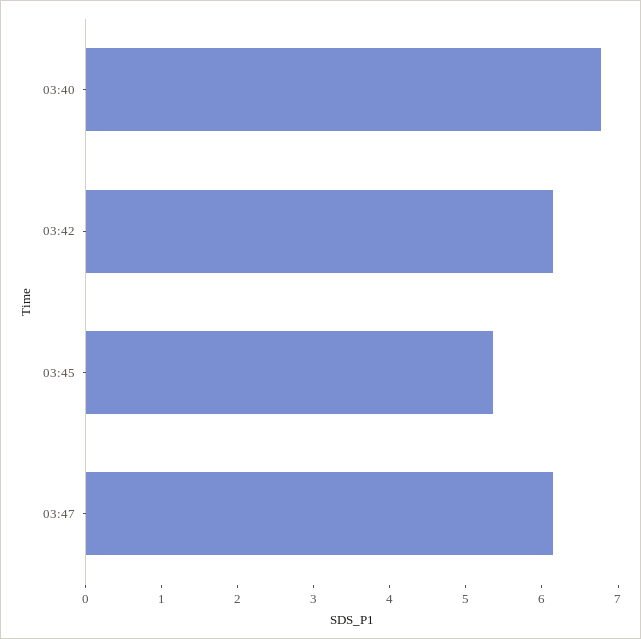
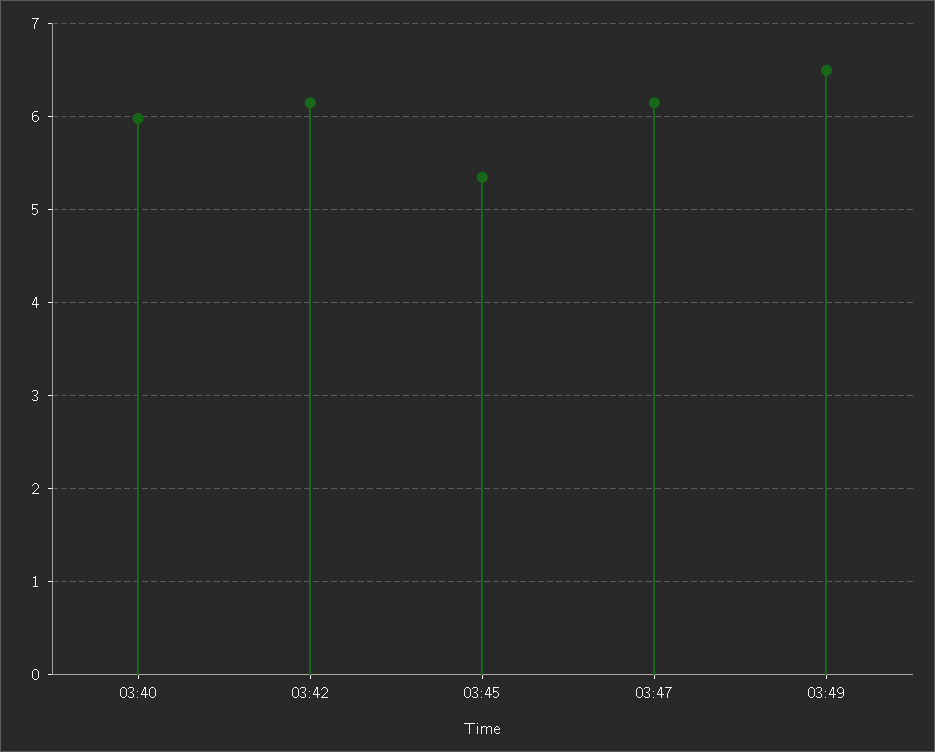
03:40: 6.8 -> 6
03:49: none -> 6.5

